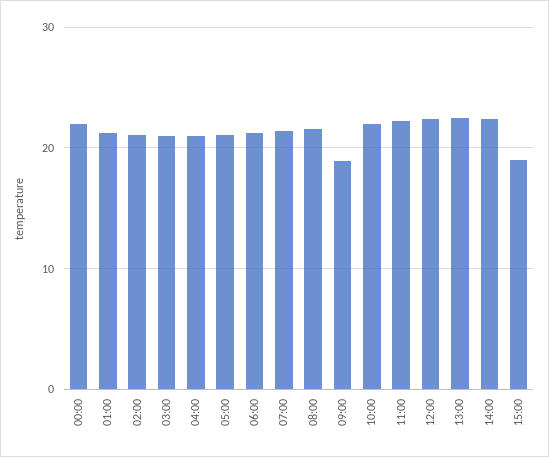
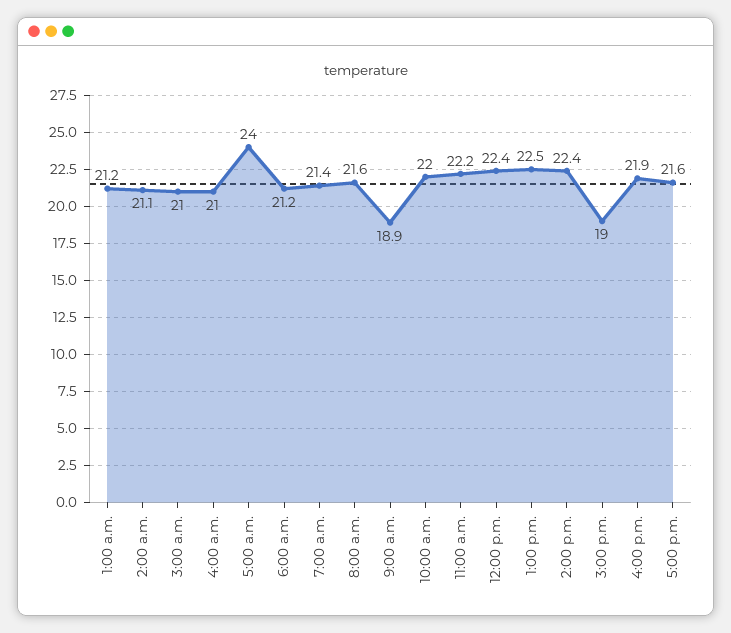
00:00: 22 -> none
05:00: 21 -> 24
4:00 p.m.: none -> 21.9
5:00 p.m.: none -> 21.6

